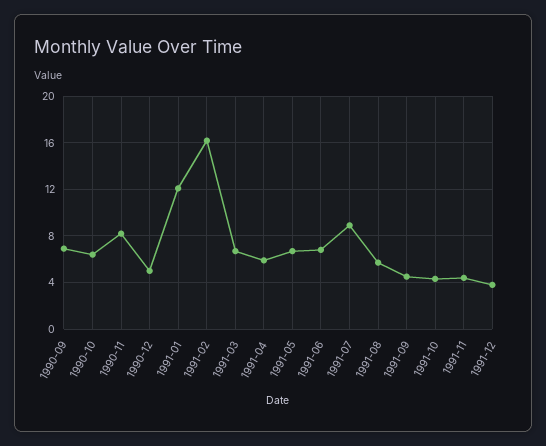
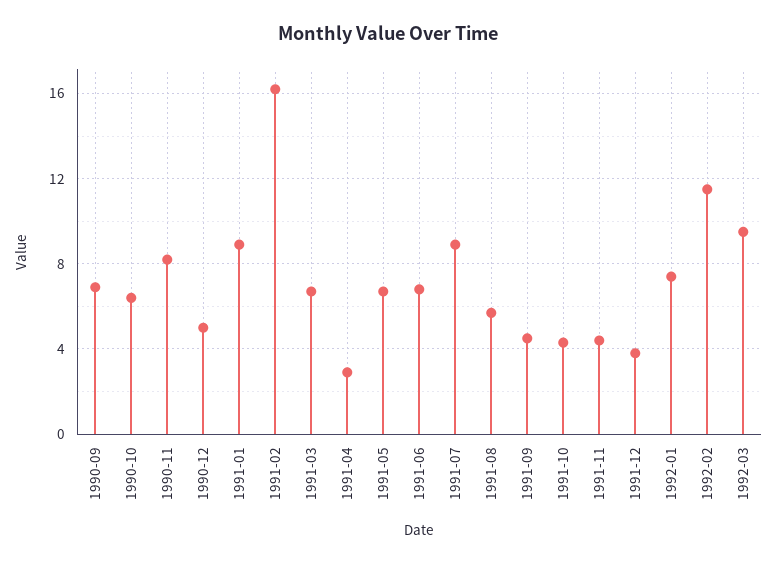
1991-01: 12 -> 9
1991-04: 6 -> 3
1992-01: none -> 7.5
1992-02: none -> 11.5
1992-03: none -> 9.5

